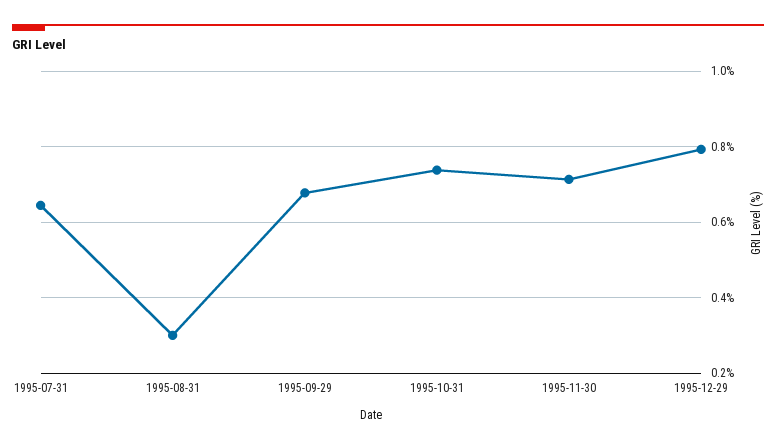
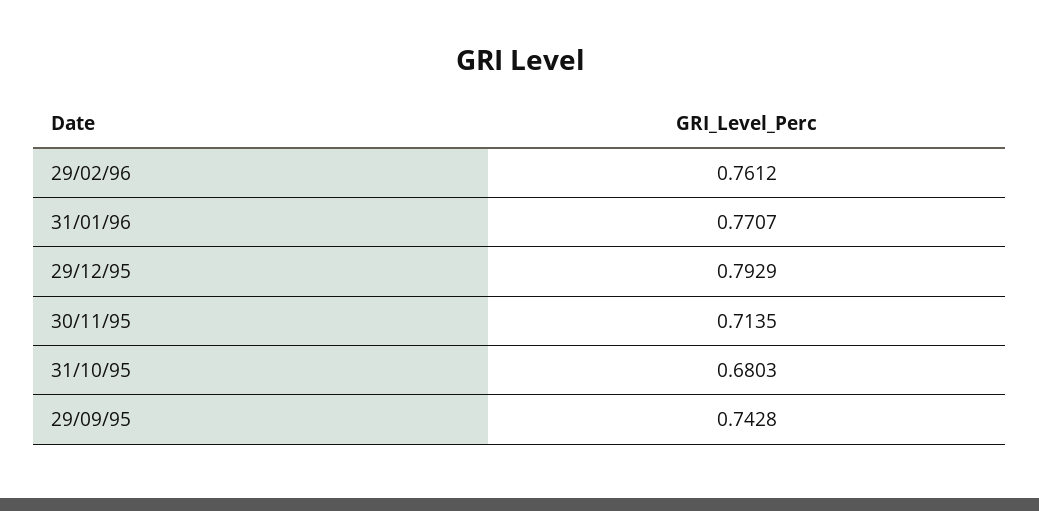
1995-07-31: 0.64 -> none
1995-08-31: 0.3 -> none
1995-09-29: 0.68 -> 0.7428
1995-10-31: 0.74 -> 0.6803
29/02/96: none -> 0.7612
31/01/96: none -> 0.7707

